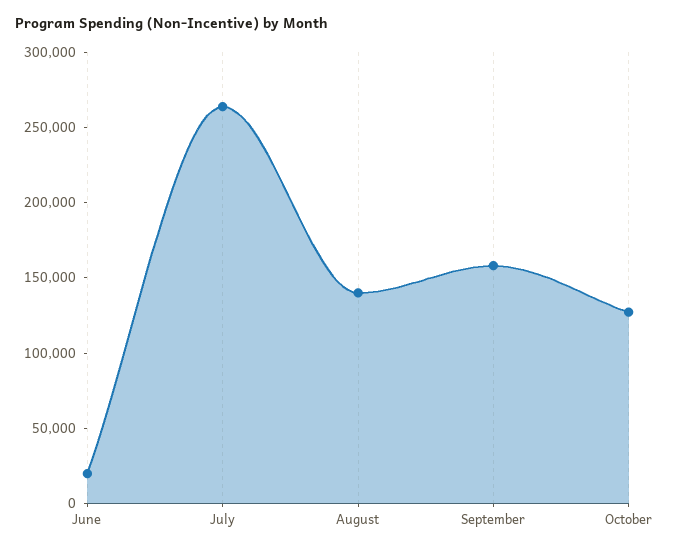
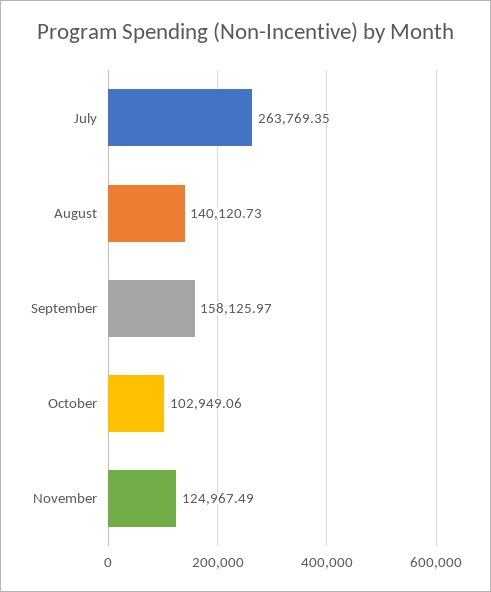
June: 20000 -> none
October: 130000 -> 102949.06
November: none -> 124967.49

